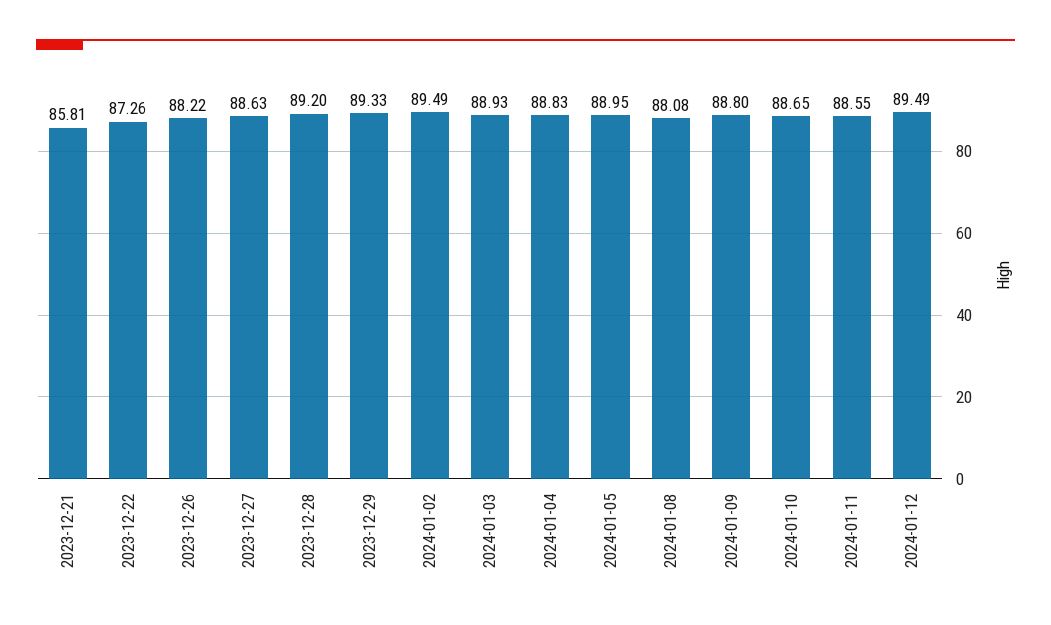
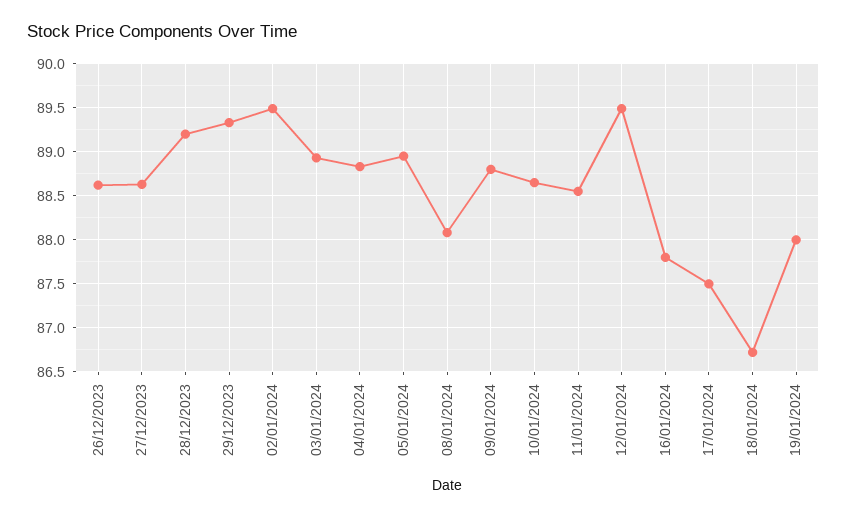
2023-12-21: 85.81 -> none
2023-12-22: 87.26 -> none
2023-12-26: 88.22 -> 88.6
16/01/2024: none -> 87.8
17/01/2024: none -> 87.5
18/01/2024: none -> 86.7
19/01/2024: none -> 88

